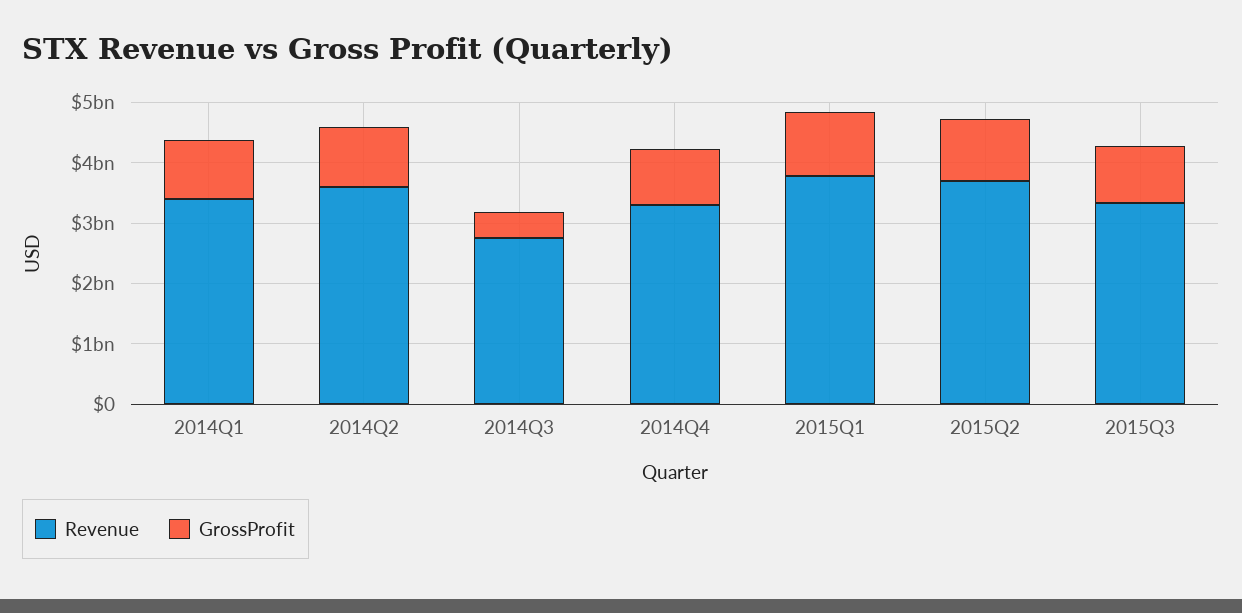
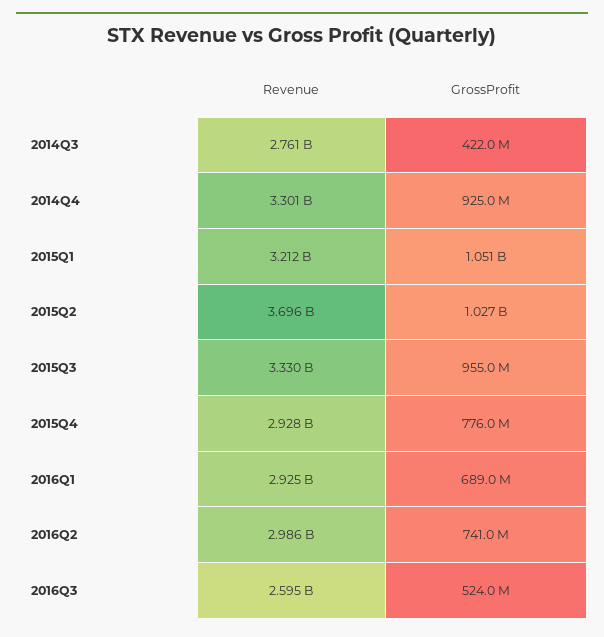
Revenue, 2014Q1: 3400000000 -> none
GrossProfit, 2014Q1: 1000000000 -> none
Revenue, 2014Q2: 3600000000 -> none
GrossProfit, 2014Q2: 1000000000 -> none
Revenue, 2015Q1: 3800000000 -> 3212000000
Revenue, 2015Q4: none -> 2928000000
GrossProfit, 2015Q4: none -> 776000000
Revenue, 2016Q1: none -> 2925000000
GrossProfit, 2016Q1: none -> 689000000
Revenue, 2016Q2: none -> 2986000000
GrossProfit, 2016Q2: none -> 741000000
Revenue, 2016Q3: none -> 2595000000
GrossProfit, 2016Q3: none -> 524000000

